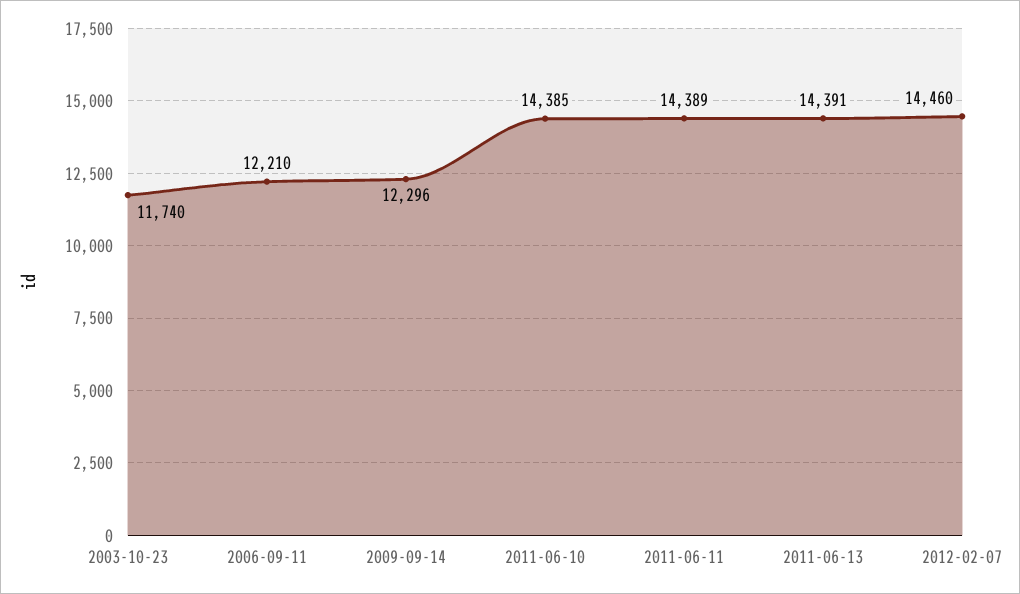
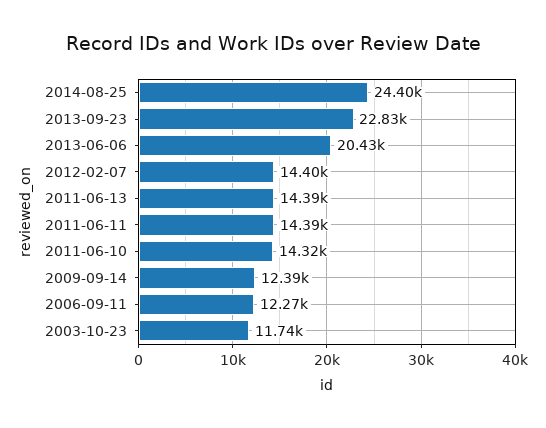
2006-09-11: 12210 -> 12270
2009-09-14: 12296 -> 12390
2011-06-10: 14385 -> 14320
2012-02-07: 14460 -> 14400
2014-08-25: none -> 24400
2013-09-23: none -> 22830
2013-06-06: none -> 20430

